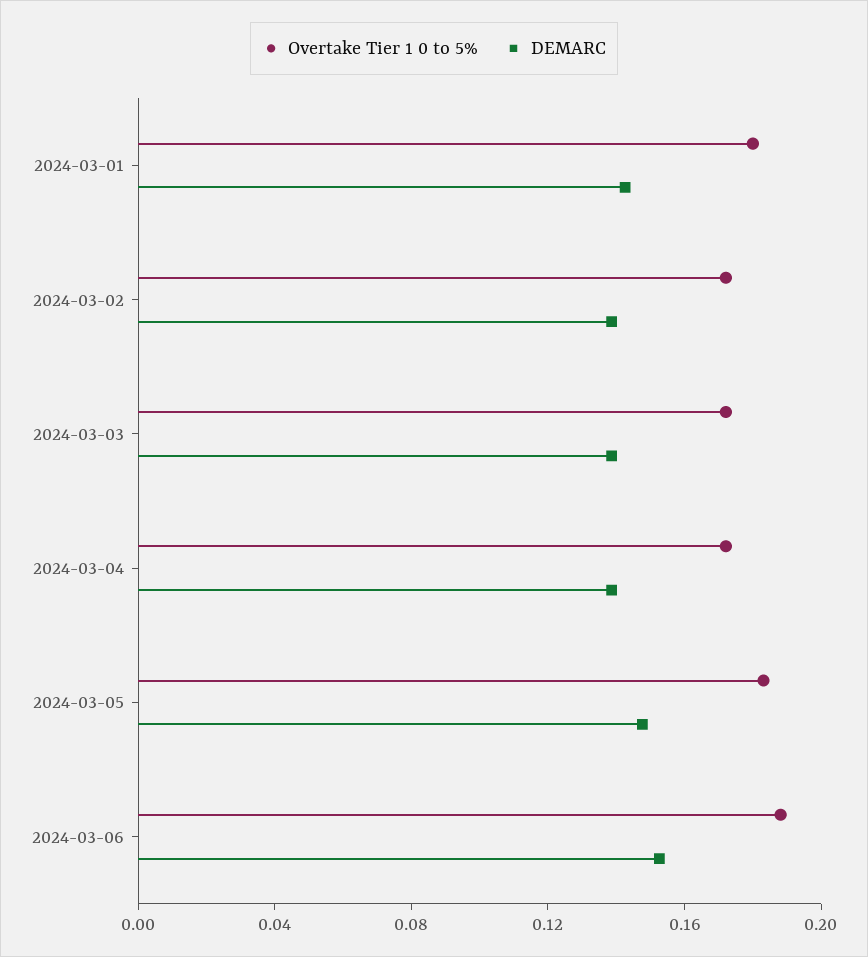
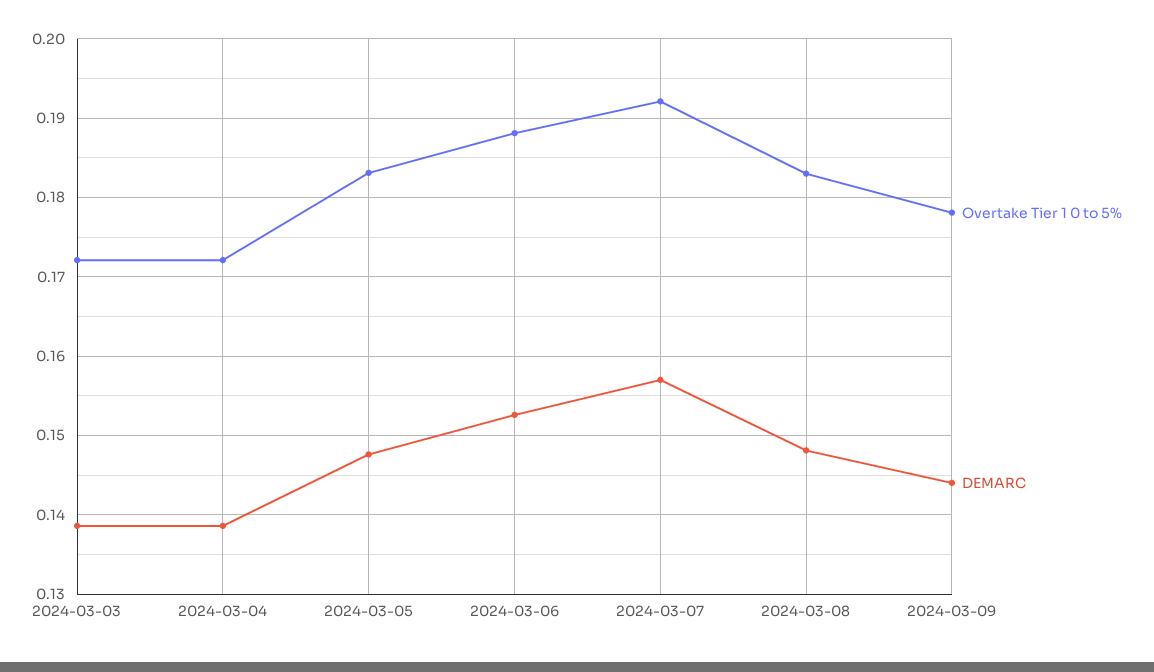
Overtake Tier 1 0 to 5%, 2024-03-01: 0.18 -> none
DEMARC, 2024-03-01: 0.14 -> none
Overtake Tier 1 0 to 5%, 2024-03-02: 0.17 -> none
DEMARC, 2024-03-02: 0.14 -> none
Overtake Tier 1 0 to 5%, 2024-03-07: none -> 0.192
DEMARC, 2024-03-07: none -> 0.157
Overtake Tier 1 0 to 5%, 2024-03-08: none -> 0.183
DEMARC, 2024-03-08: none -> 0.148
Overtake Tier 1 0 to 5%, 2024-03-09: none -> 0.178
DEMARC, 2024-03-09: none -> 0.144

